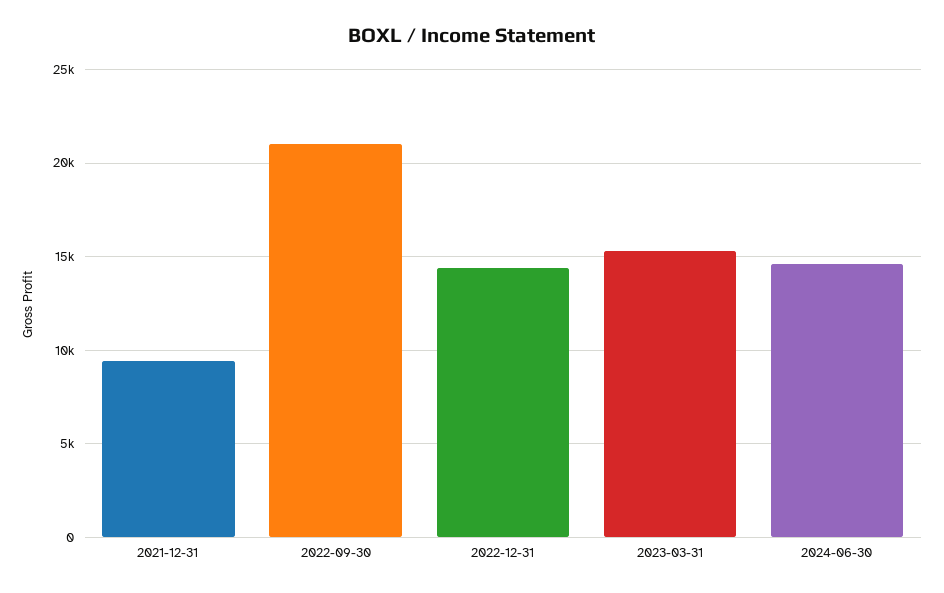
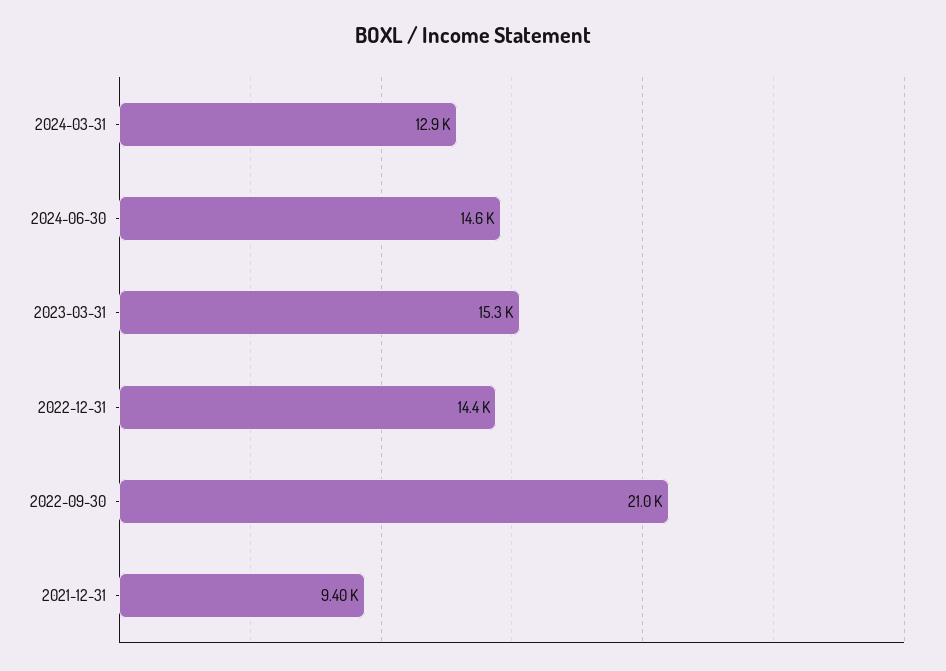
2024-03-31: none -> 12900

